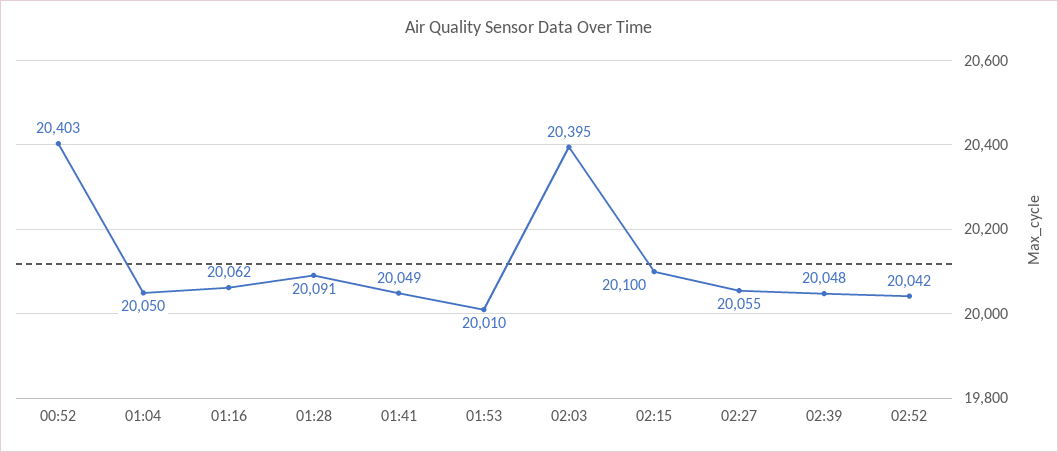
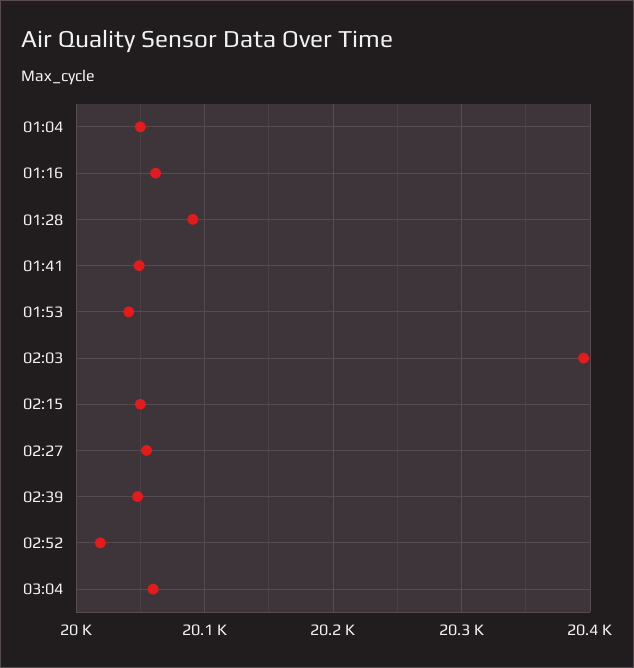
00:52: 20403 -> none
01:53: 20010 -> 20040
02:15: 20100 -> 20050
02:52: 20042 -> 20020
03:04: none -> 20060

